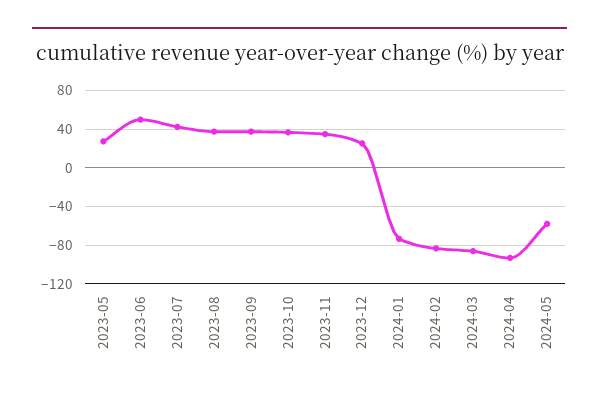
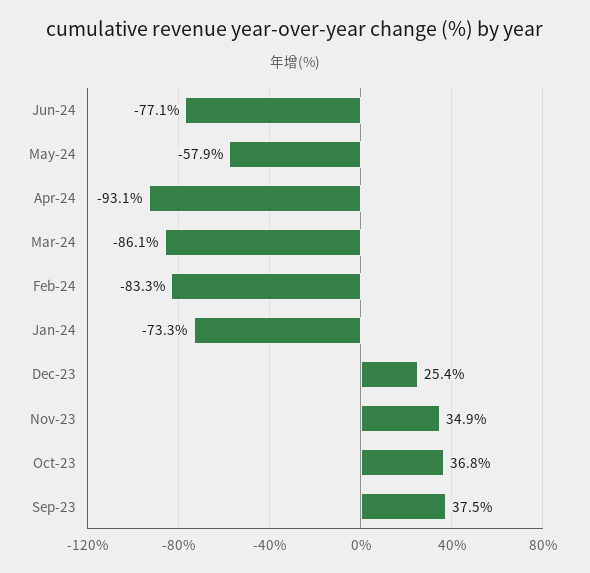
2023-05: 30 -> none
2023-06: 50 -> none
2023-07: 40 -> none
2023-08: 40 -> none
Jun-24: none -> -77.1

